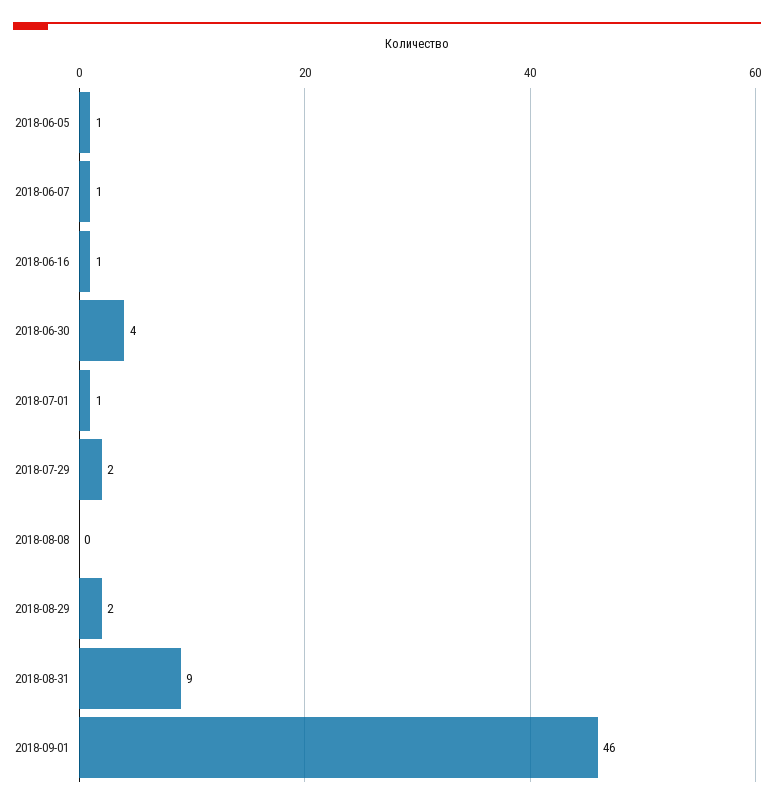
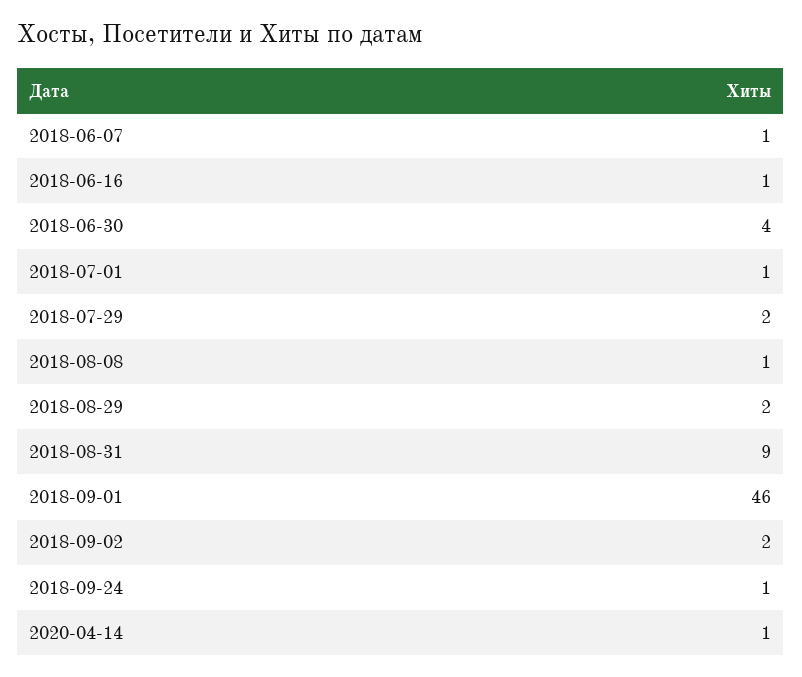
2018-06-05: 1 -> none
2018-08-08: 0 -> 1
2018-09-02: none -> 2
2018-09-24: none -> 1
2020-04-14: none -> 1

